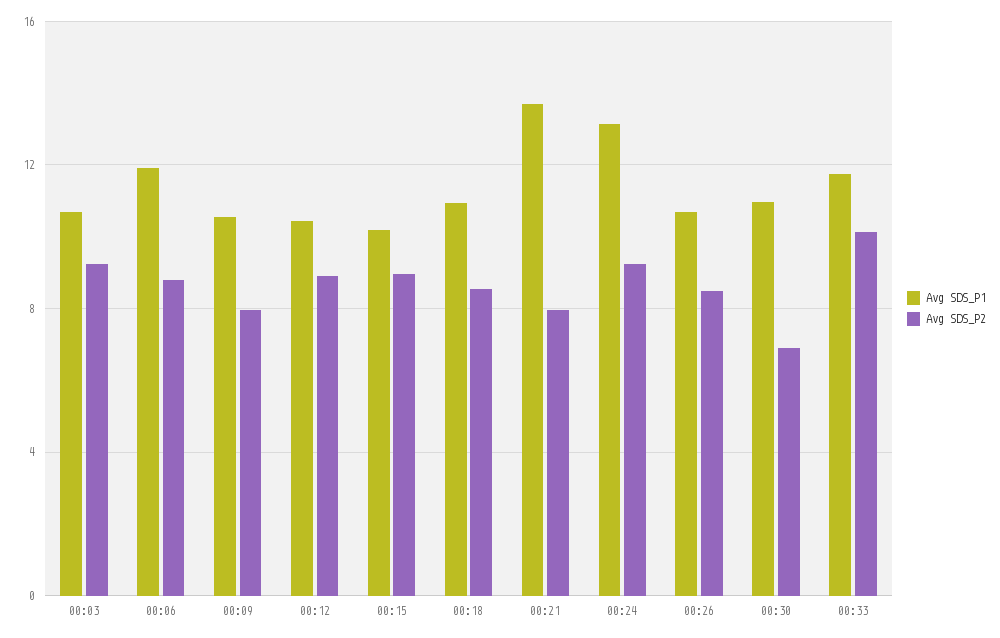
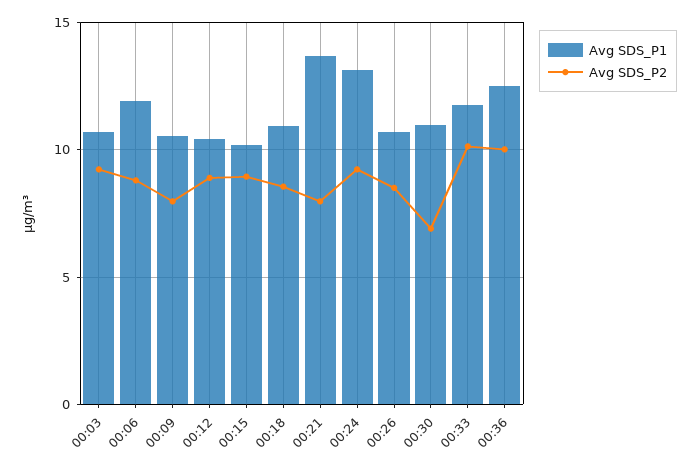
Avg SDS_P1, 00:36: none -> 12.5
Avg SDS_P2, 00:36: none -> 10

